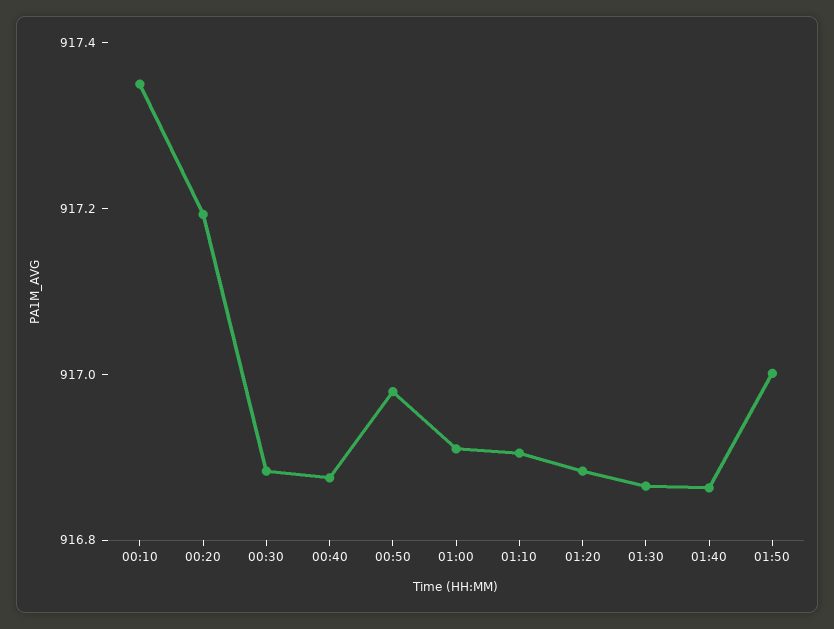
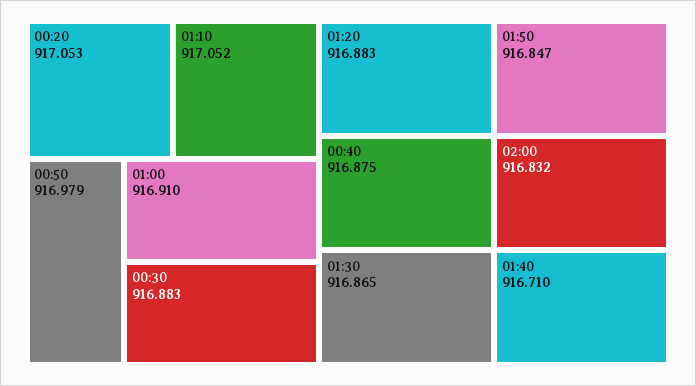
00:10: 917.35 -> none
00:20: 917.2 -> 917.053
01:10: 916.9 -> 917.052
01:40: 916.85 -> 916.71
01:50: 917 -> 916.847
02:00: none -> 916.832

